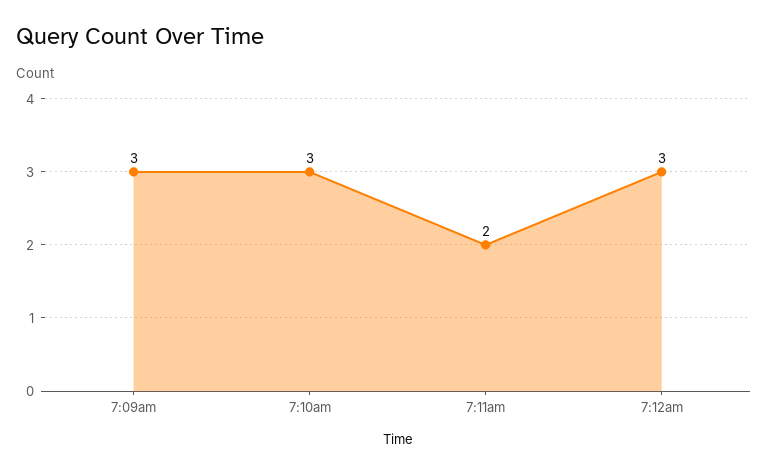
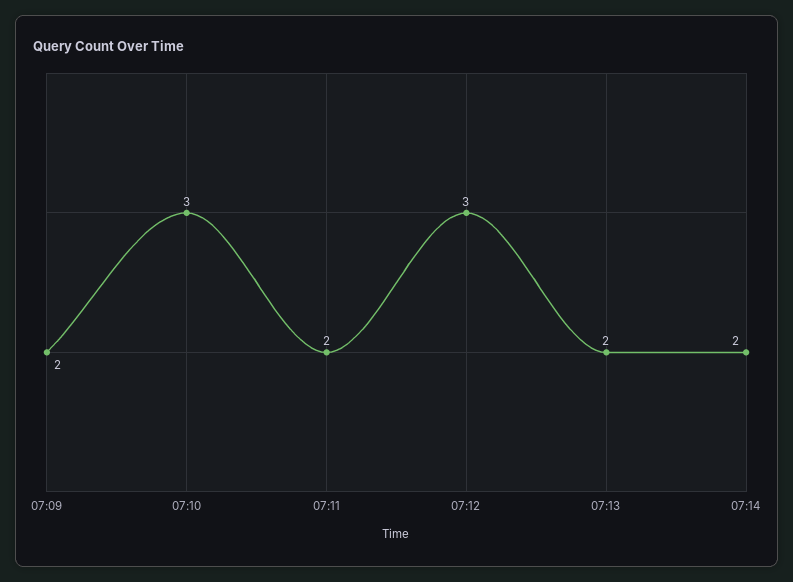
7:09am: 3 -> 2
07:13: none -> 2
07:14: none -> 2

